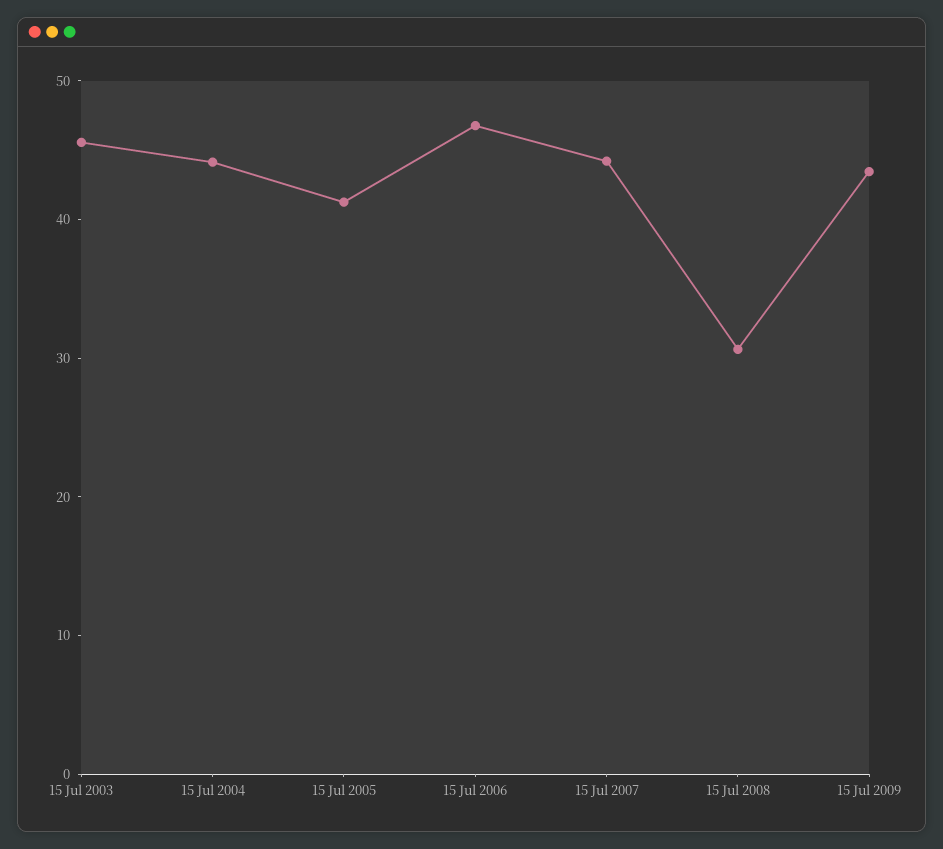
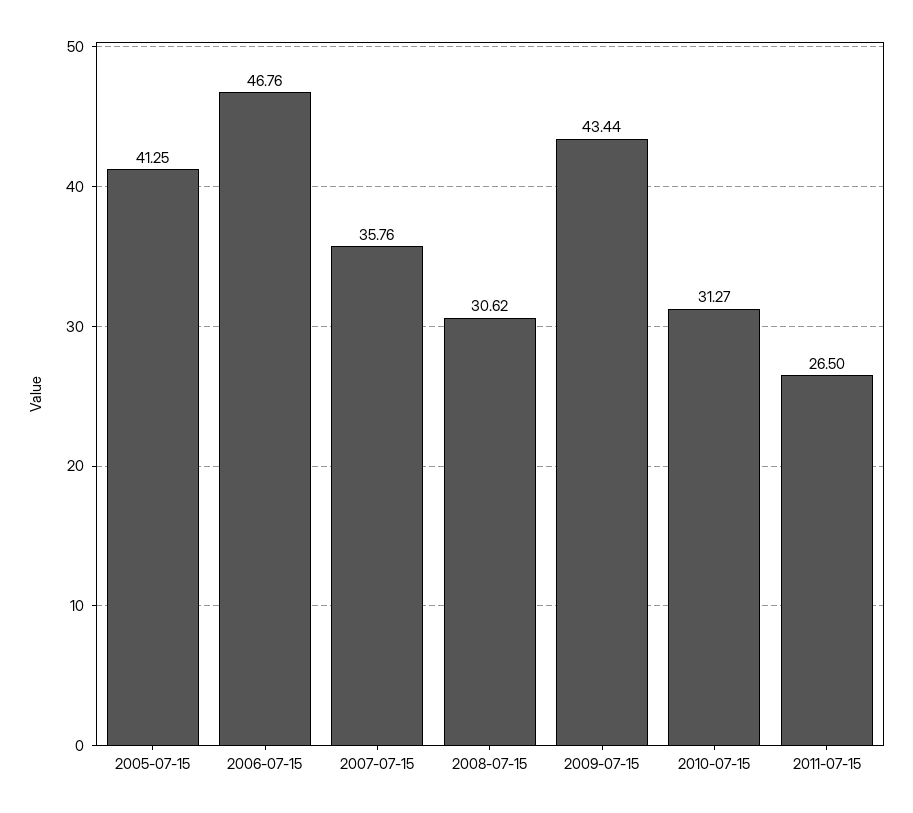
15 Jul 2003: 46 -> none
15 Jul 2004: 44 -> none
15 Jul 2007: 44 -> 35.76
2010-07-15: none -> 31.27
2011-07-15: none -> 26.5

